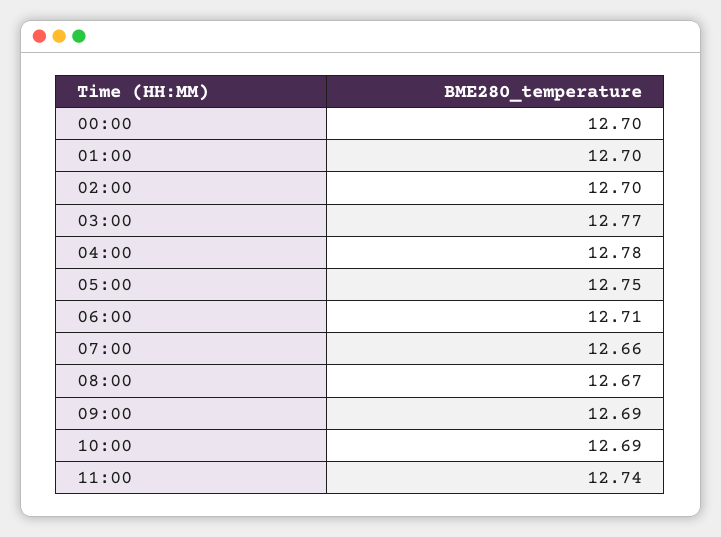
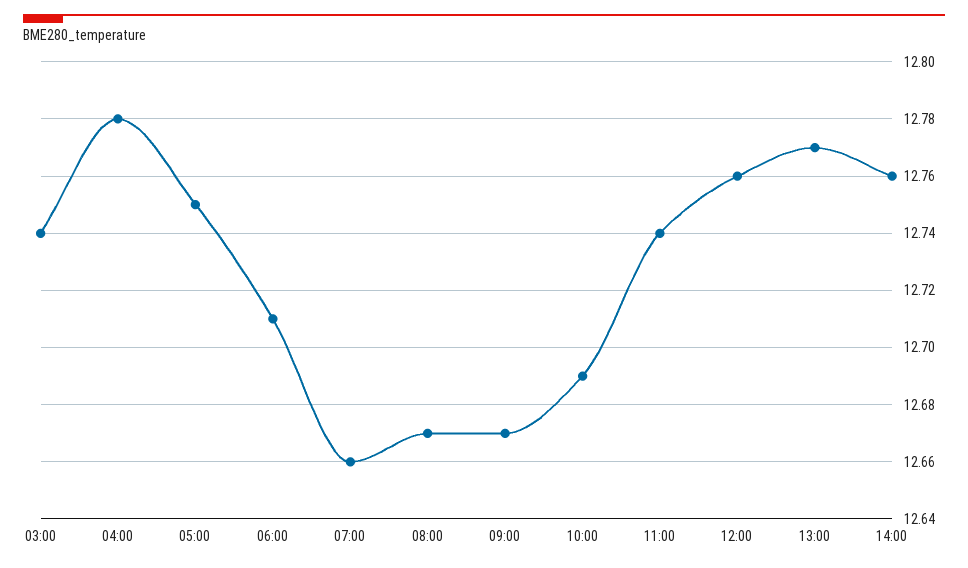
00:00: 12.7 -> none
01:00: 12.7 -> none
02:00: 12.7 -> none
03:00: 12.77 -> 12.74
09:00: 12.69 -> 12.67
12:00: none -> 12.76
13:00: none -> 12.77
14:00: none -> 12.76

